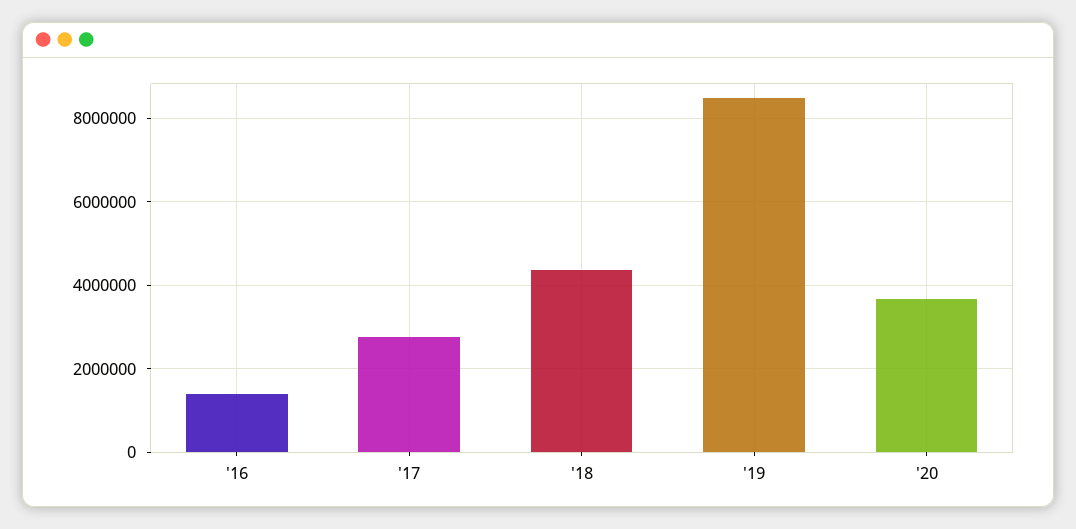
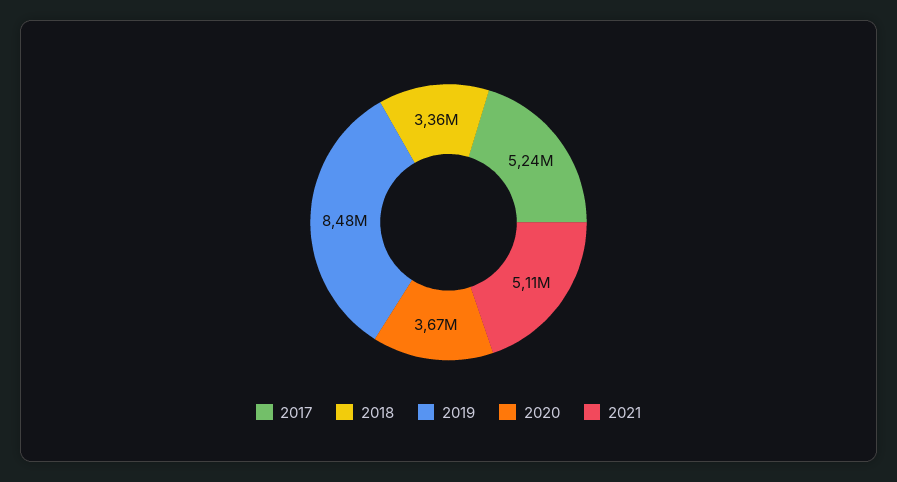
'16: 1400000 -> none
'17: 2800000 -> 5240000
'18: 4400000 -> 3360000
2021: none -> 5110000

